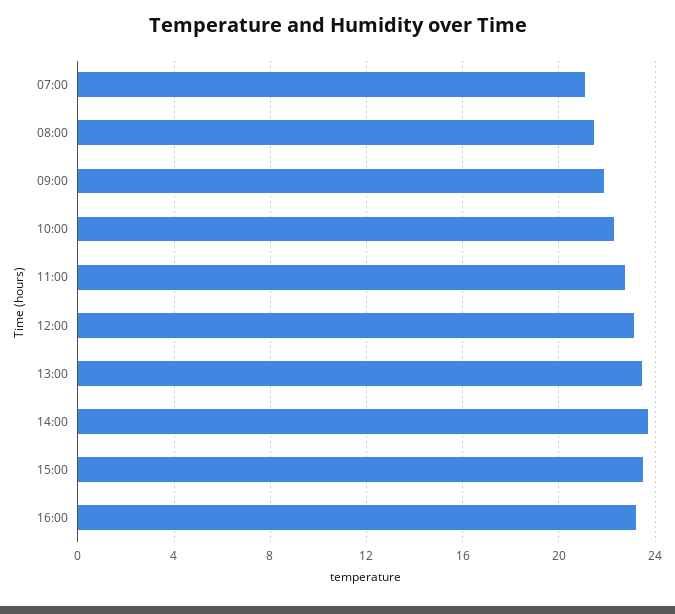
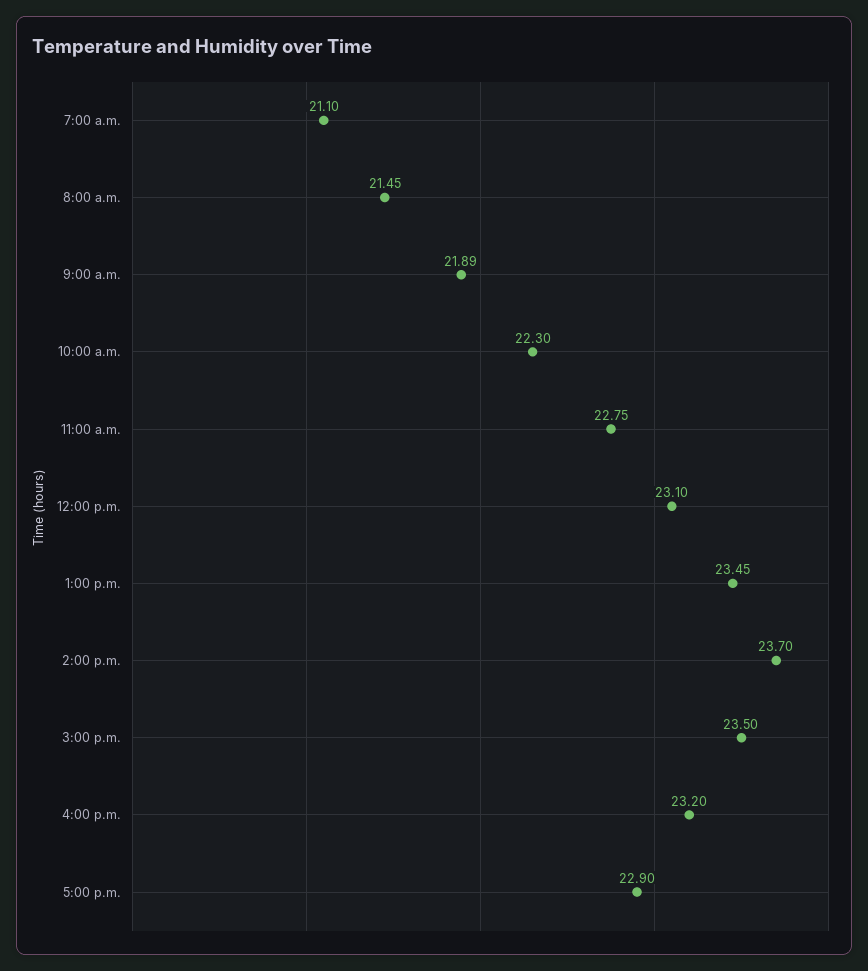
5:00 p.m.: none -> 22.9

